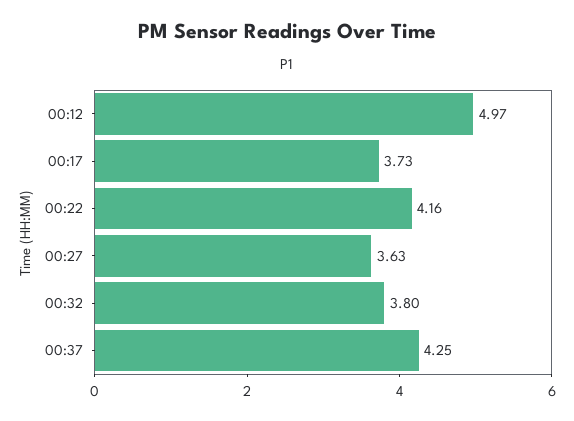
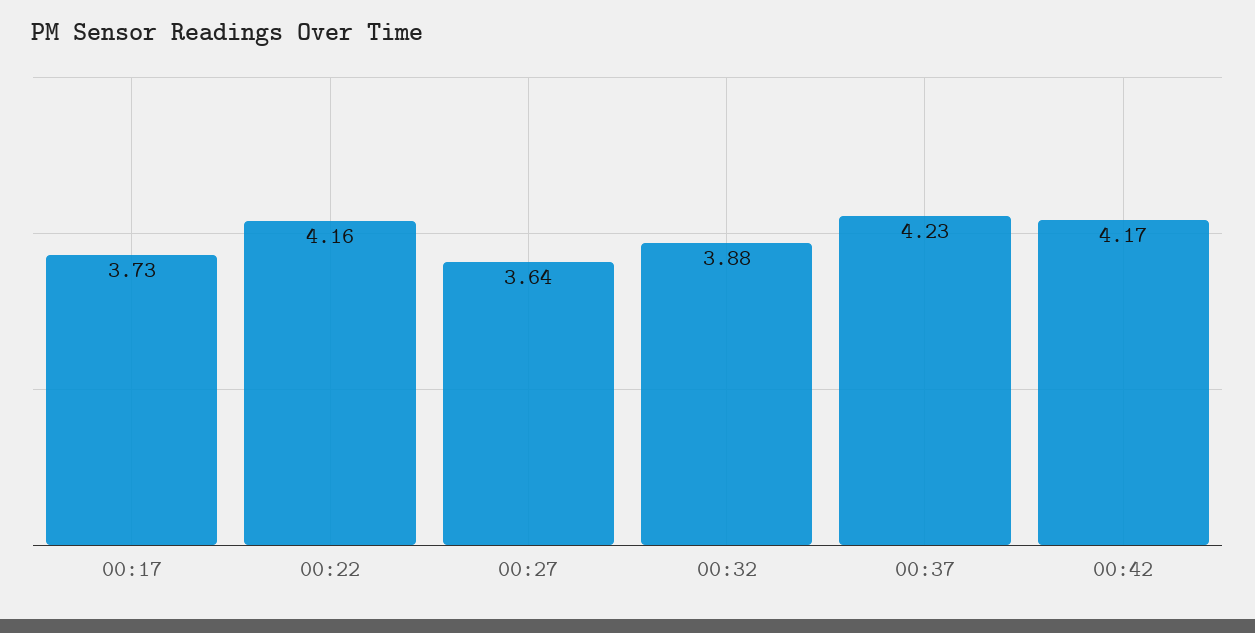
00:12: 4.97 -> none
00:27: 3.63 -> 3.64
00:32: 3.8 -> 3.88
00:37: 4.25 -> 4.23
00:42: none -> 4.17

